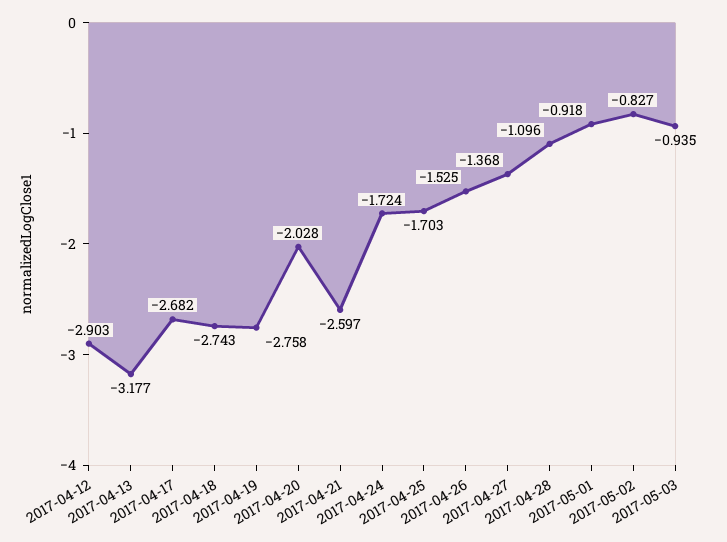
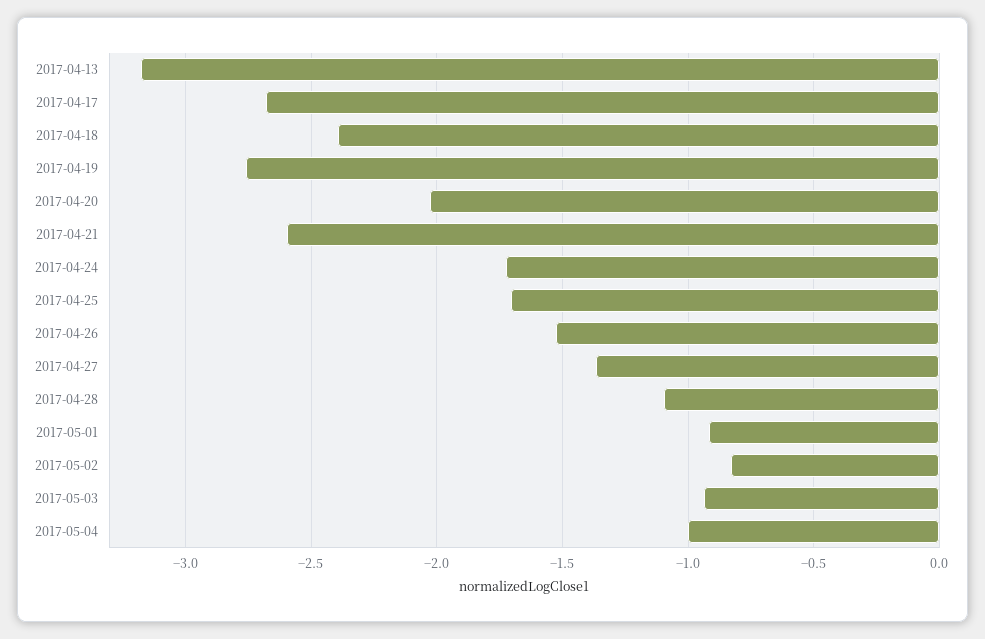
2017-04-12: -2.903 -> none
2017-04-18: -2.743 -> -2.4
2017-05-04: none -> -1

